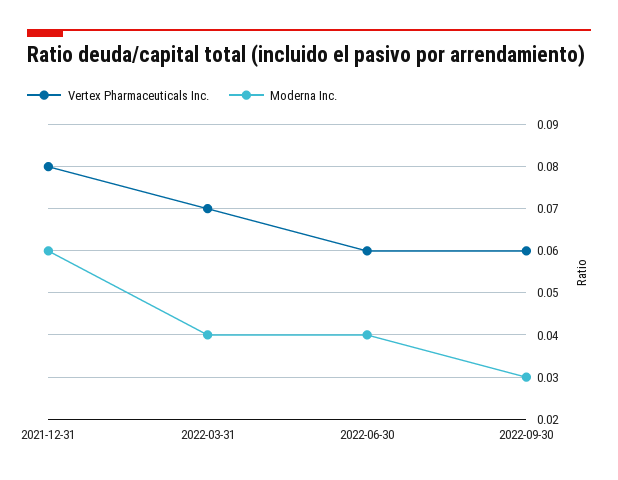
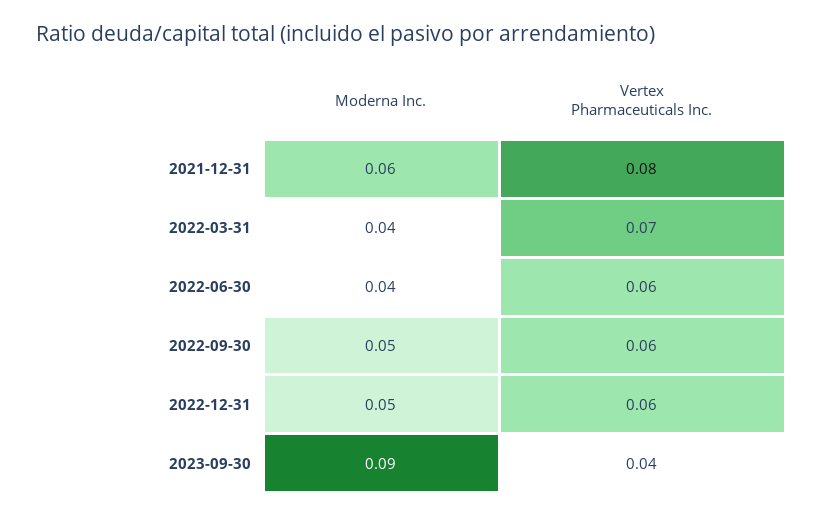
Moderna Inc., 2022-09-30: 0.03 -> 0.05
Moderna Inc., 2022-12-31: none -> 0.05
Vertex Pharmaceuticals Inc., 2022-12-31: none -> 0.06
Moderna Inc., 2023-09-30: none -> 0.09
Vertex Pharmaceuticals Inc., 2023-09-30: none -> 0.04

